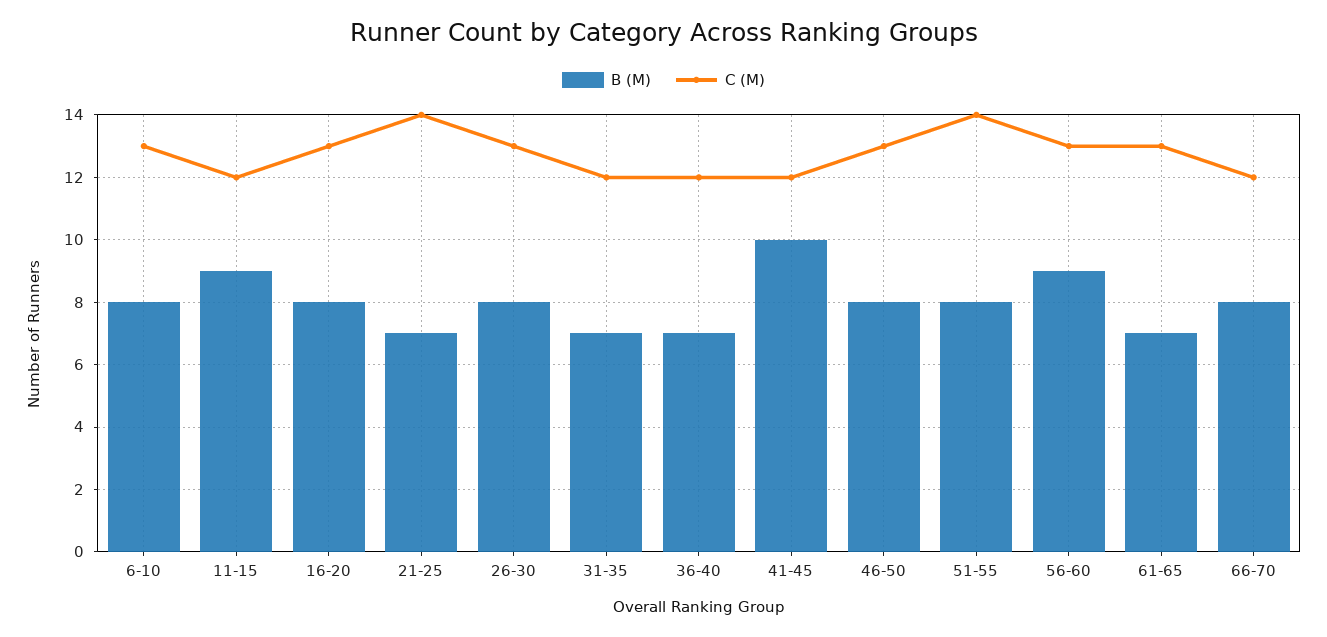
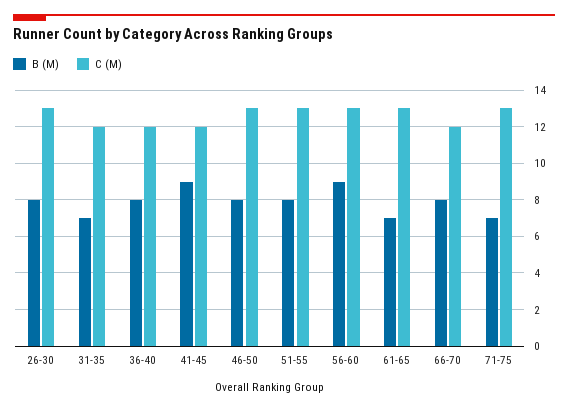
B (M), 6-10: 8 -> none
C (M), 6-10: 13 -> none
B (M), 11-15: 9 -> none
C (M), 11-15: 12 -> none
B (M), 16-20: 8 -> none
C (M), 16-20: 13 -> none
B (M), 21-25: 7 -> none
C (M), 21-25: 14 -> none
B (M), 36-40: 7 -> 8
B (M), 41-45: 10 -> 9
C (M), 51-55: 14 -> 13
B (M), 71-75: none -> 7
C (M), 71-75: none -> 13

